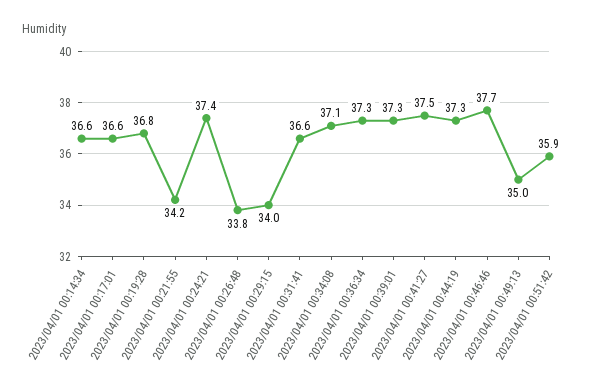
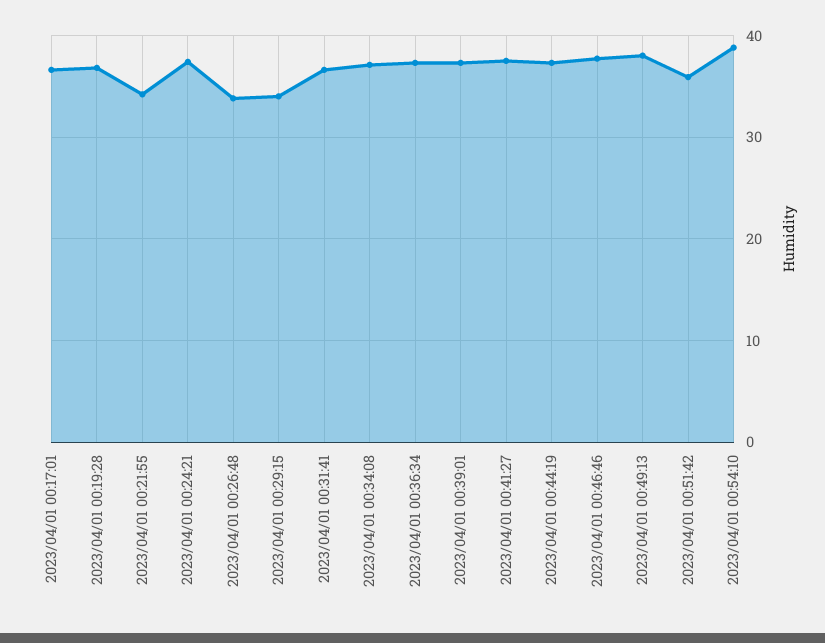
2023/04/01 00:14:34: 36.6 -> none
2023/04/01 00:49:13: 35 -> 38
2023/04/01 00:54:10: none -> 39

